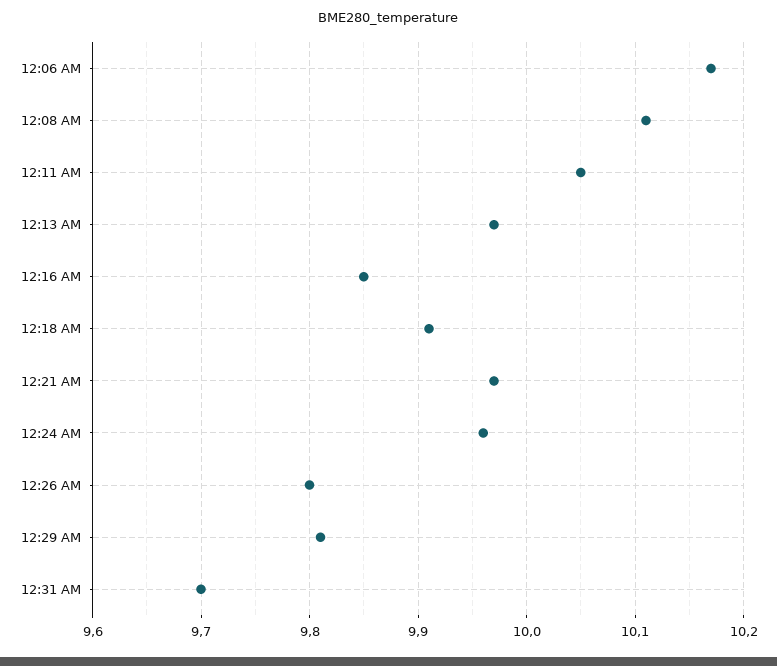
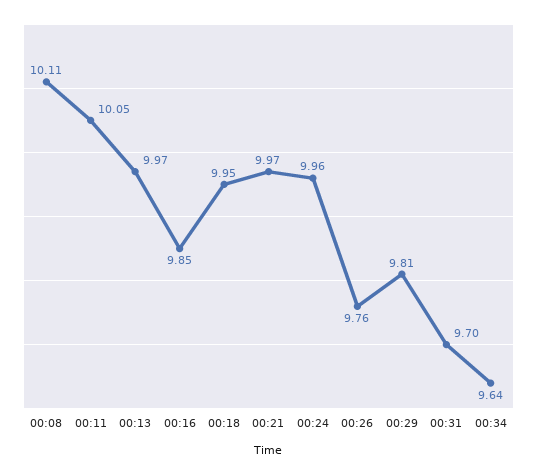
12:06 AM: 10.17 -> none
12:18 AM: 9.91 -> 9.95
12:26 AM: 9.8 -> 9.76
00:34: none -> 9.64

